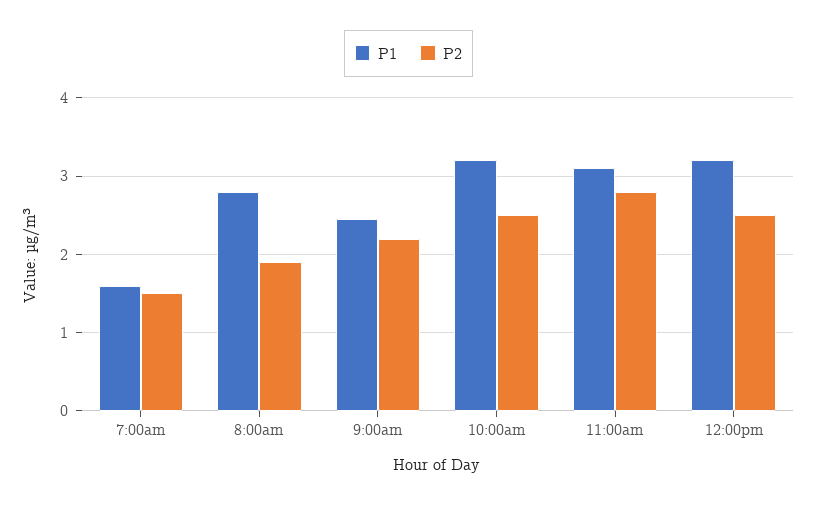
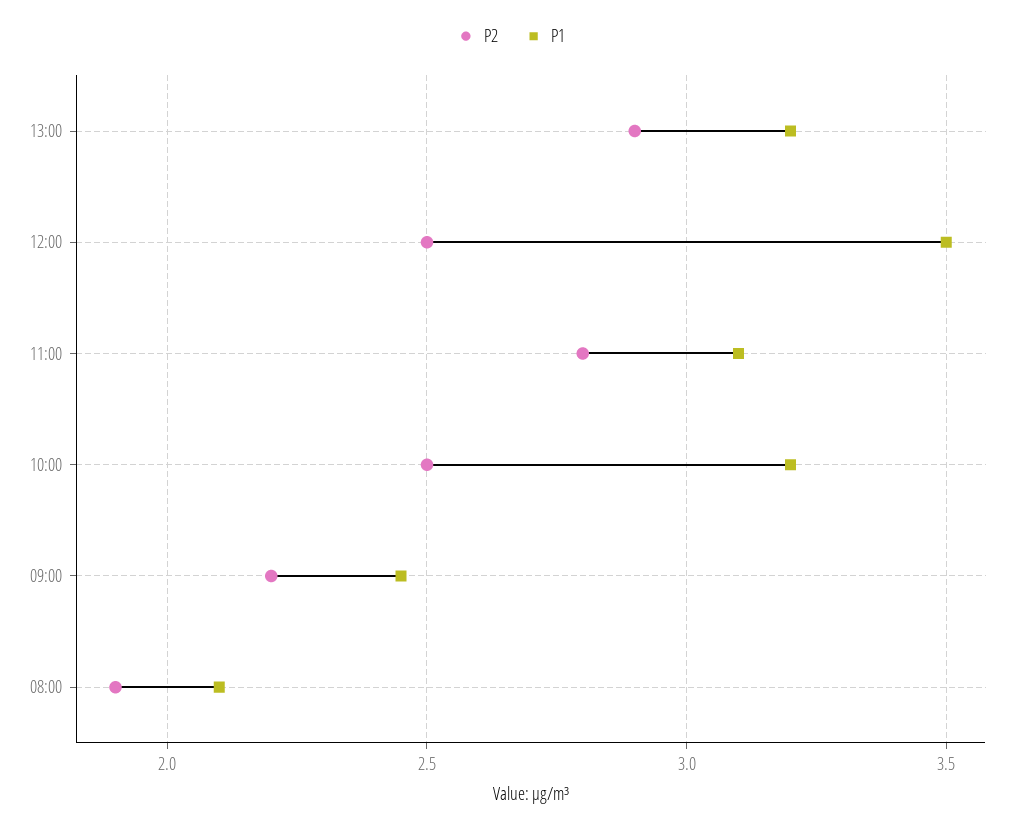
P1, 7:00am: 1.6 -> none
P2, 7:00am: 1.5 -> none
P1, 8:00am: 2.8 -> 2.1
P1, 12:00pm: 3.2 -> 3.5
P2, 13:00: none -> 2.9
P1, 13:00: none -> 3.2

